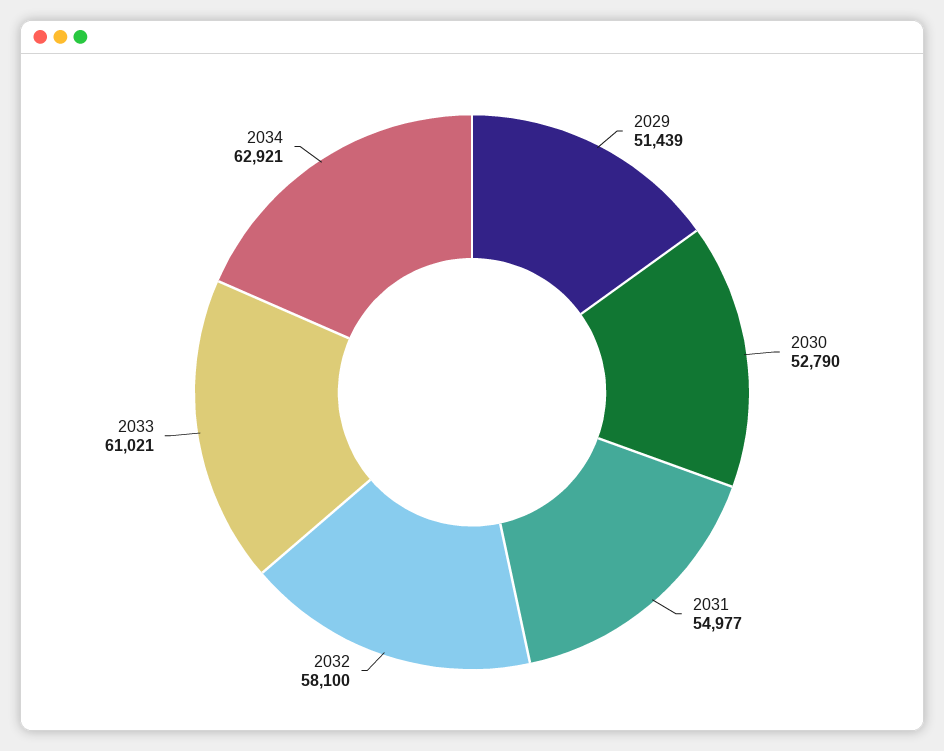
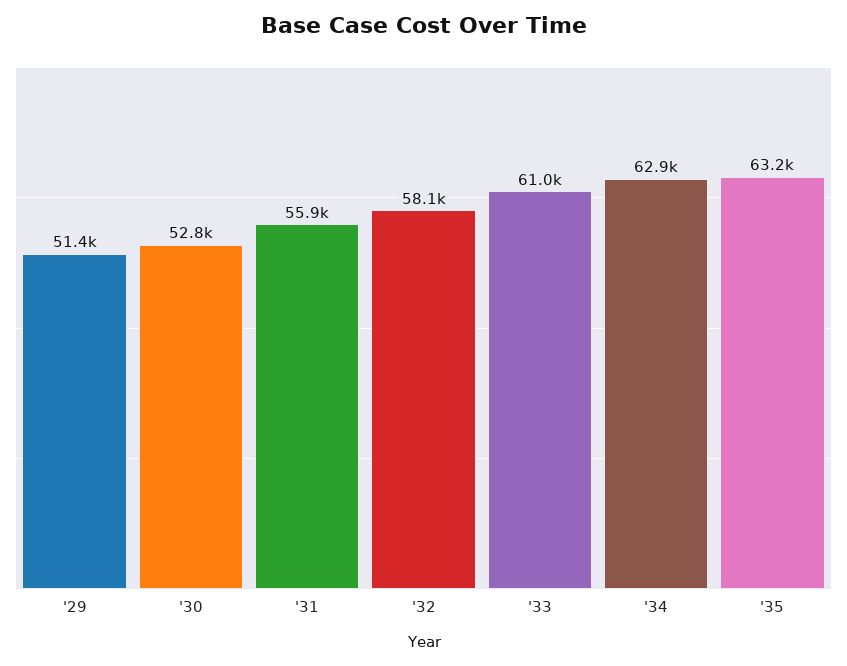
2031: 54977 -> 55900
'35: none -> 63200

